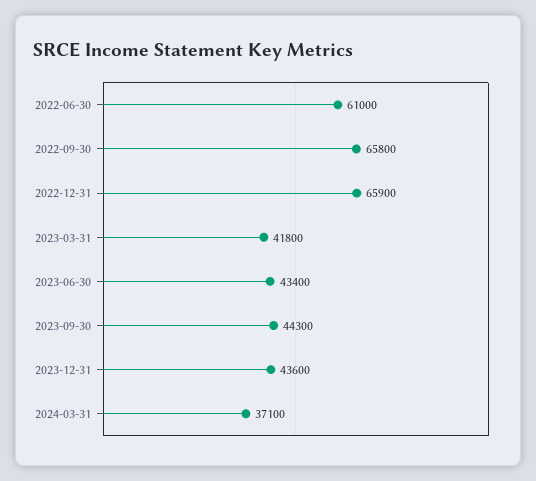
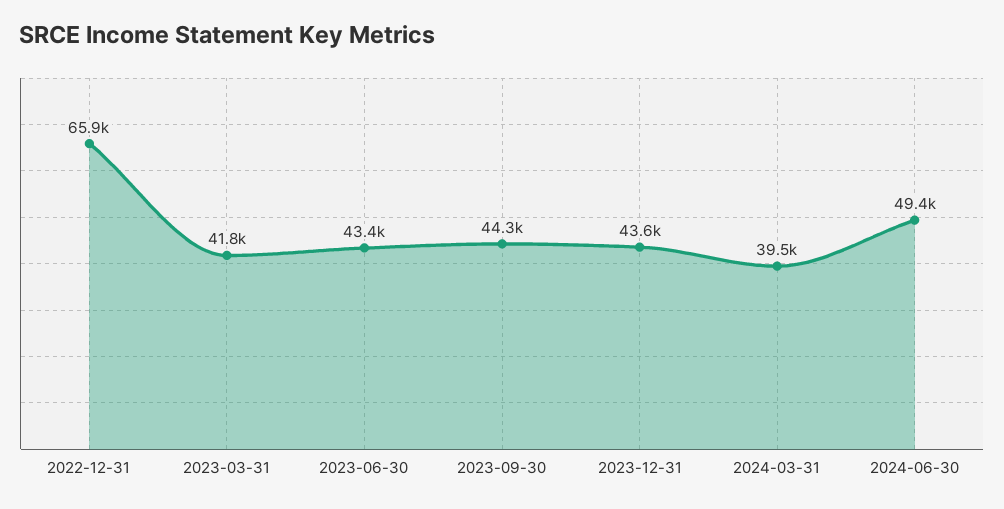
2022-06-30: 61000 -> none
2022-09-30: 65800 -> none
2024-03-31: 37100 -> 39500
2024-06-30: none -> 49400

